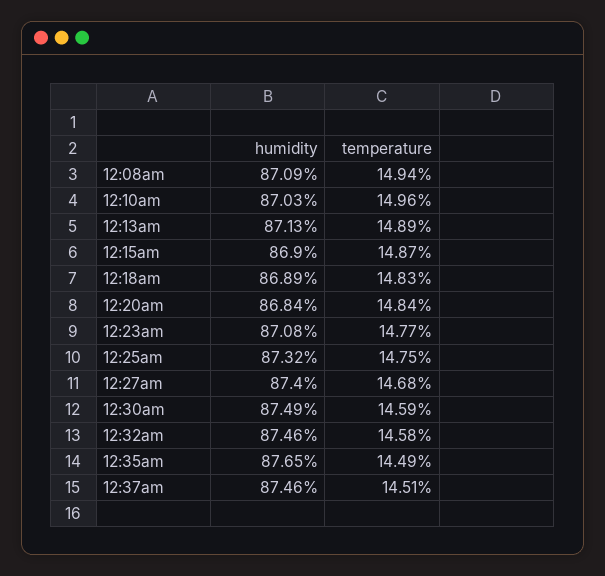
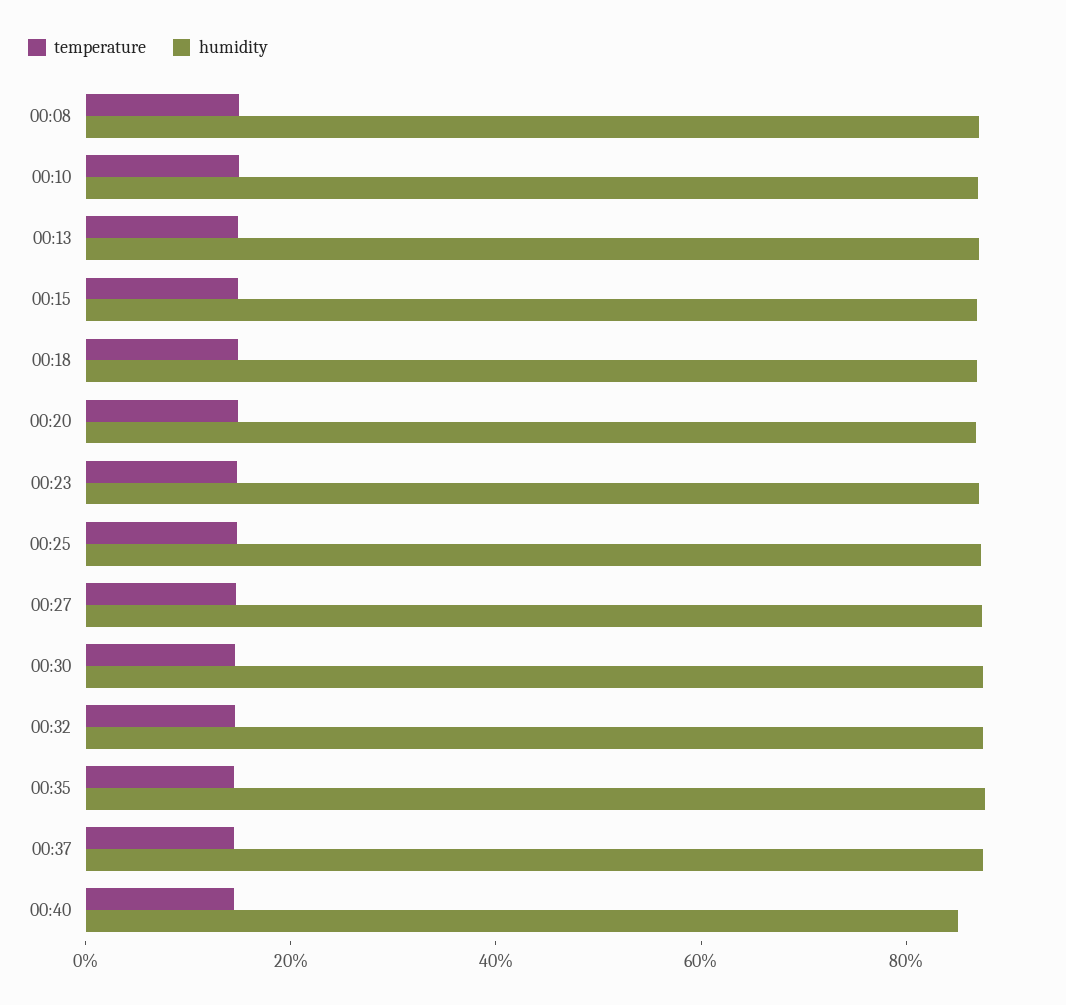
temperature, 00:40: none -> 15
humidity, 00:40: none -> 85

